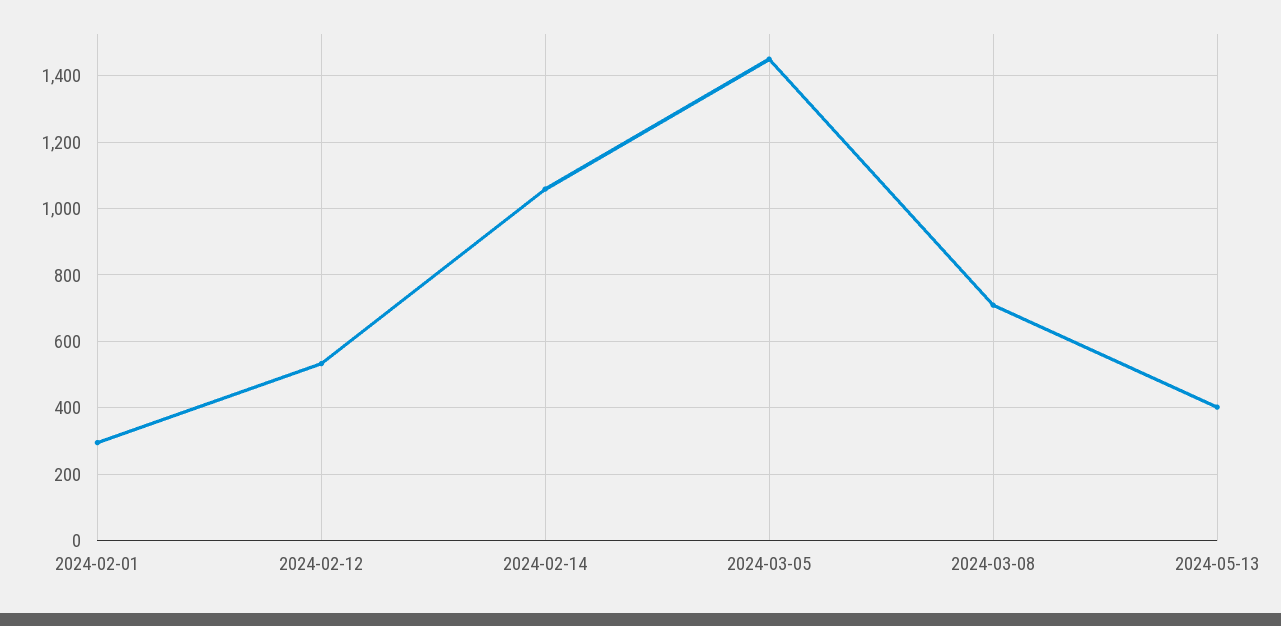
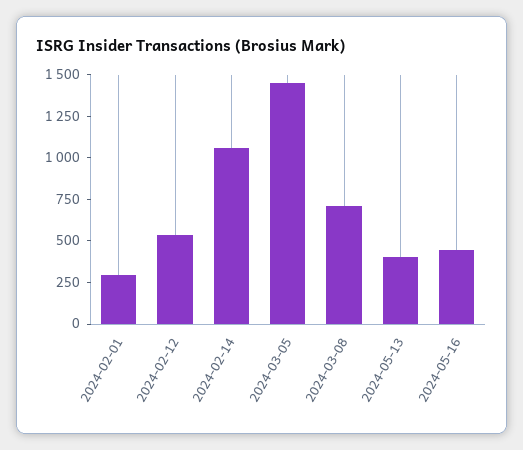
2024-05-16: none -> 450

